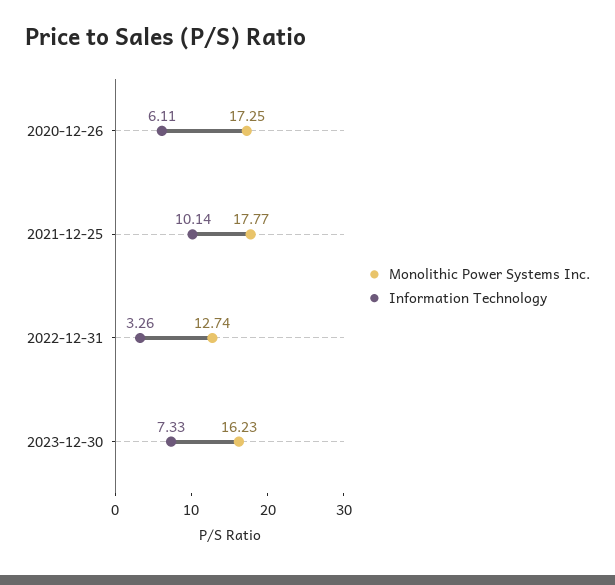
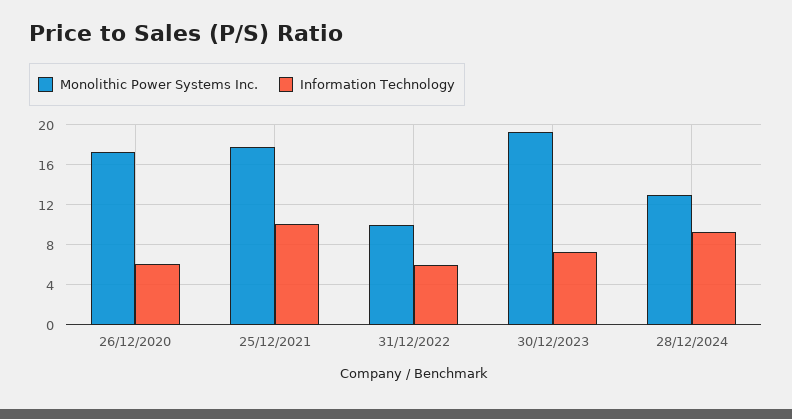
Monolithic Power Systems Inc., 2022-12-31: 12.74 -> 10
Information Technology, 2022-12-31: 3.26 -> 6
Monolithic Power Systems Inc., 2023-12-30: 16.23 -> 19
Monolithic Power Systems Inc., 28/12/2024: none -> 13
Information Technology, 28/12/2024: none -> 9

